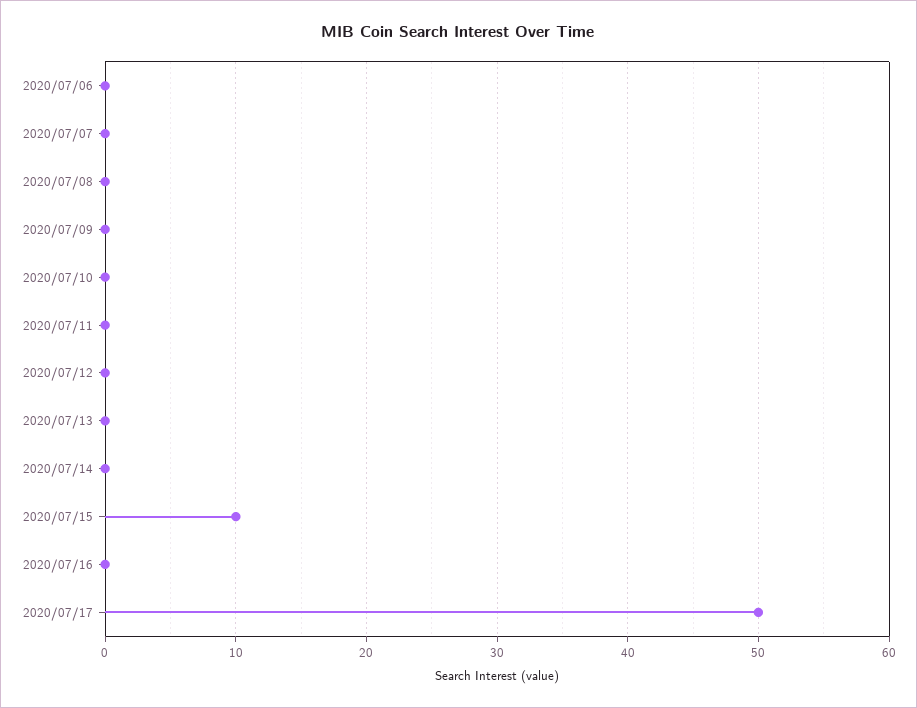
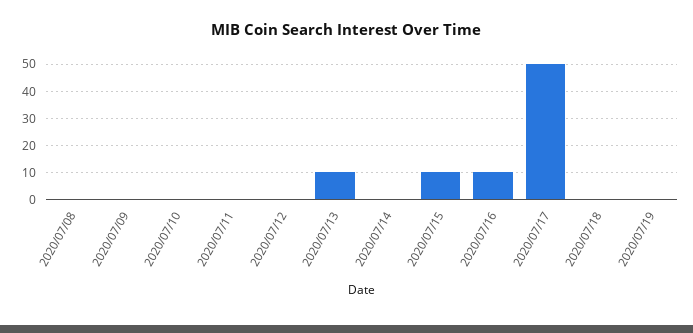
2020/07/06: 0 -> none
2020/07/07: 0 -> none
2020/07/13: 0 -> 10
2020/07/16: 0 -> 10
2020/07/18: none -> 0
2020/07/19: none -> 0

